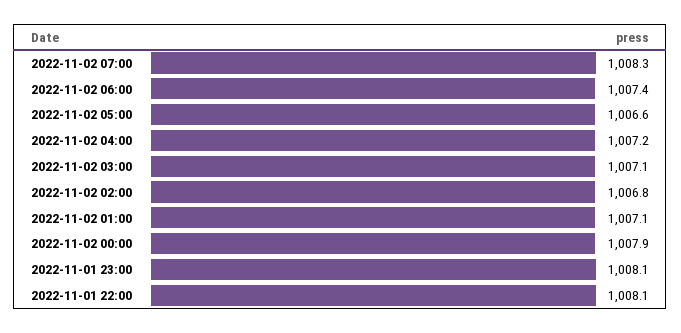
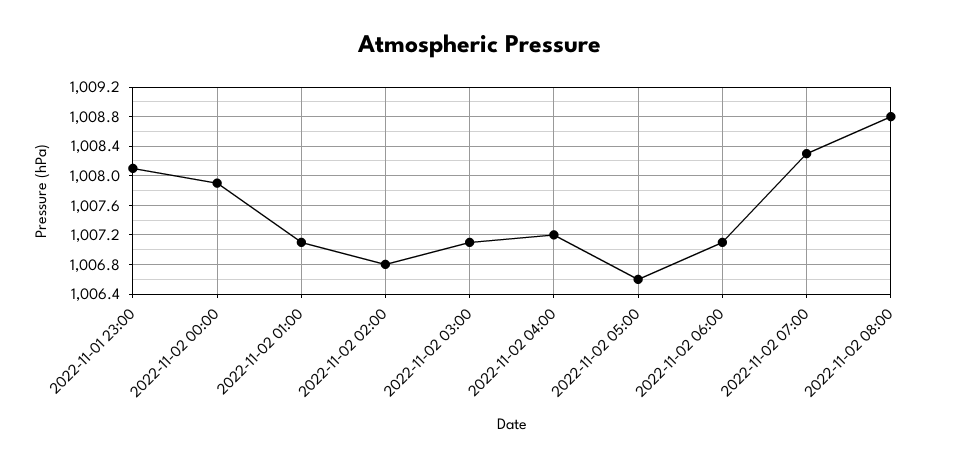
2022-11-02 06:00: 1007.4 -> 1007.1
2022-11-01 22:00: 1008.1 -> none
2022-11-02 08:00: none -> 1008.8

